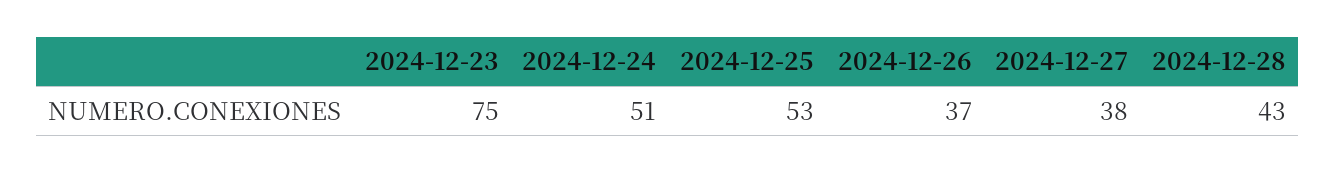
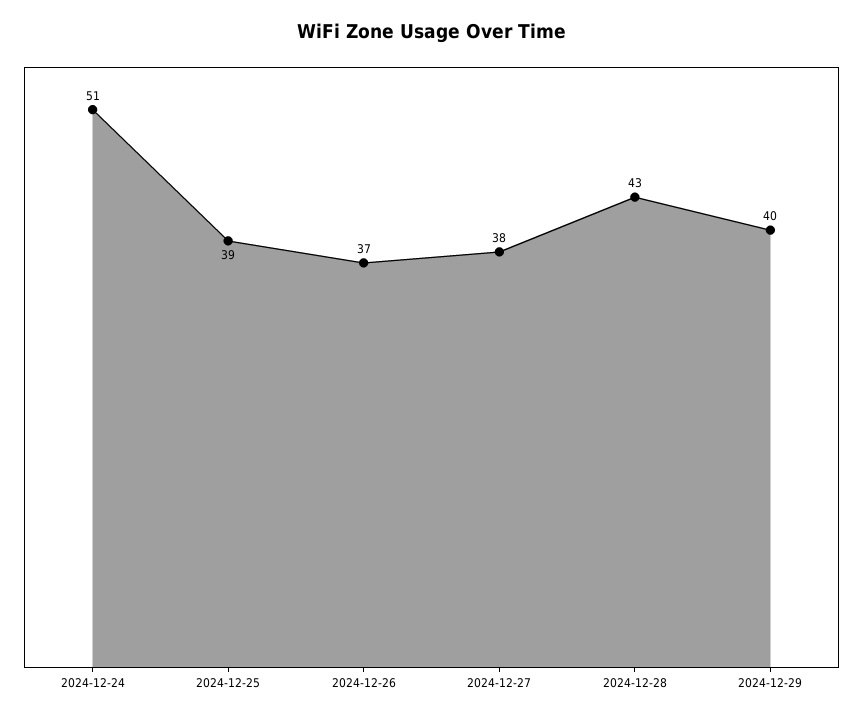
2024-12-23: 75 -> none
2024-12-25: 53 -> 39
2024-12-29: none -> 40

